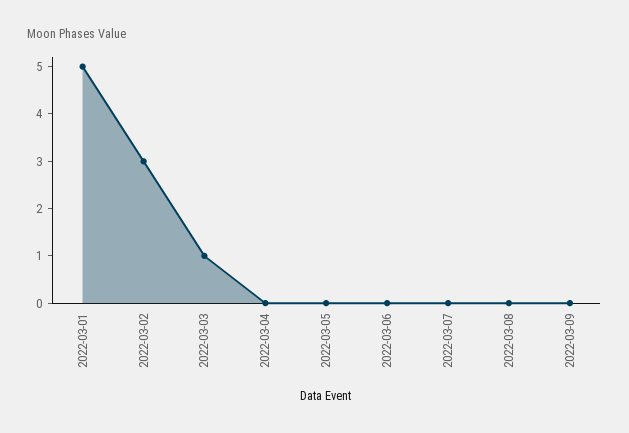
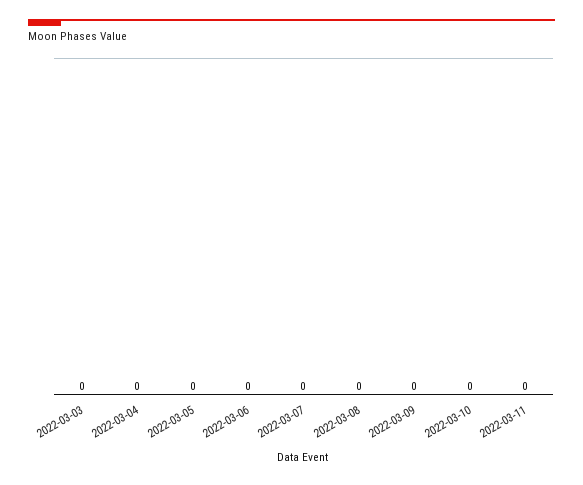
2022-03-01: 5 -> none
2022-03-02: 3 -> none
2022-03-03: 1 -> 0
2022-03-10: none -> 0
2022-03-11: none -> 0

